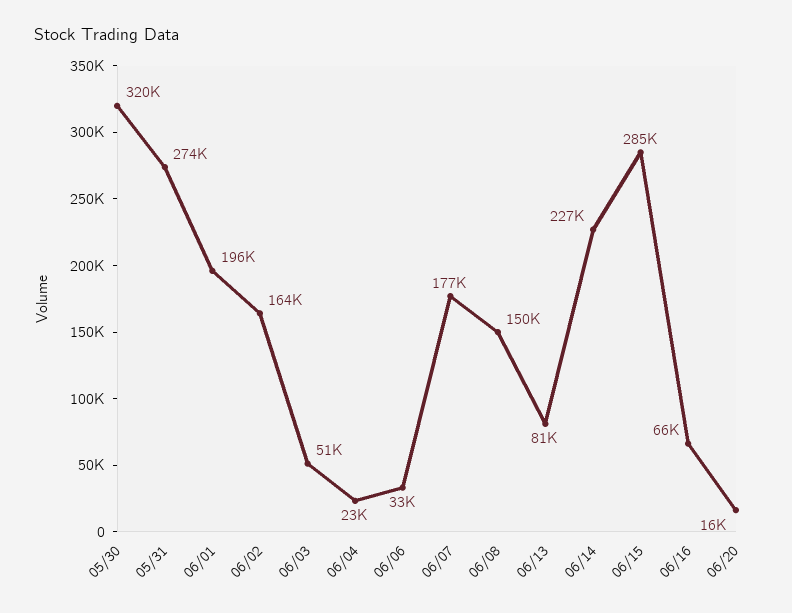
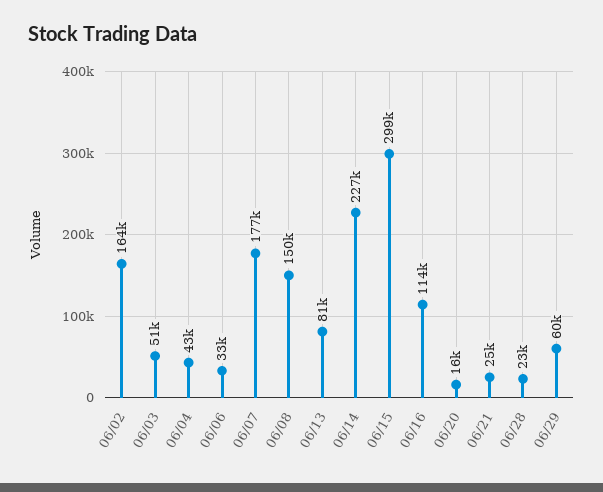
05/30: 320000 -> none
05/31: 274000 -> none
06/01: 196000 -> none
06/04: 23000 -> 43000
06/15: 285000 -> 299000
06/16: 66000 -> 114000
06/21: none -> 25000
06/28: none -> 23000
06/29: none -> 60000

